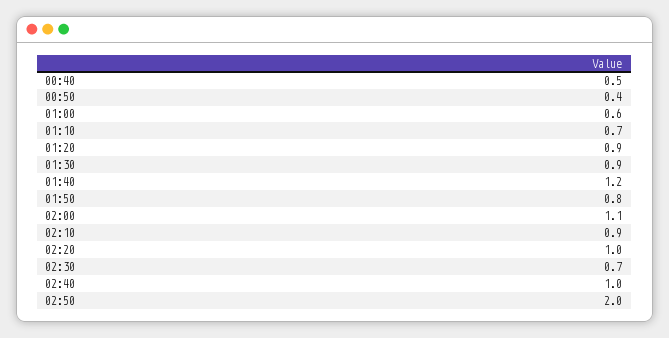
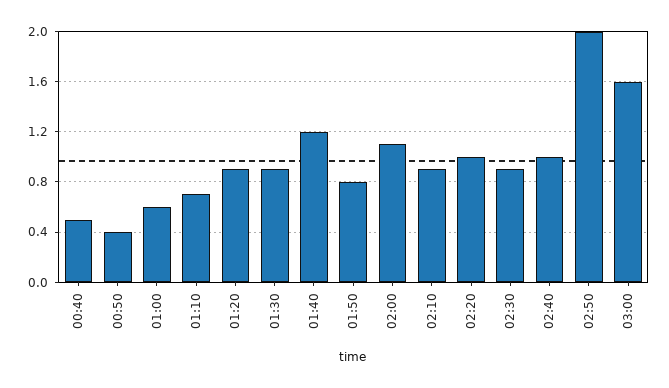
02:30: 0.7 -> 0.9
03:00: none -> 1.6

